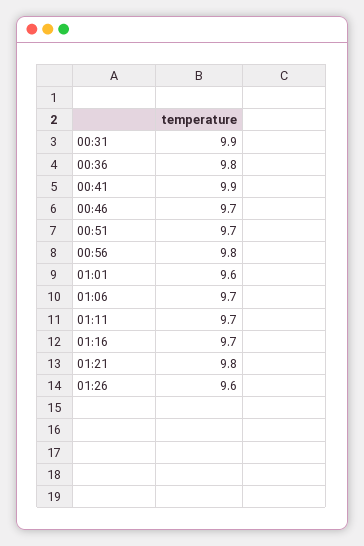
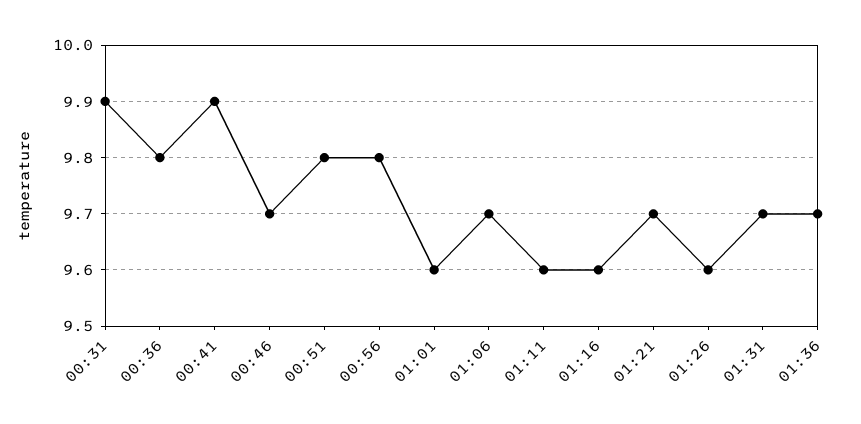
00:51: 9.7 -> 9.8
01:11: 9.7 -> 9.6
01:16: 9.7 -> 9.6
01:21: 9.8 -> 9.7
01:31: none -> 9.7
01:36: none -> 9.7

